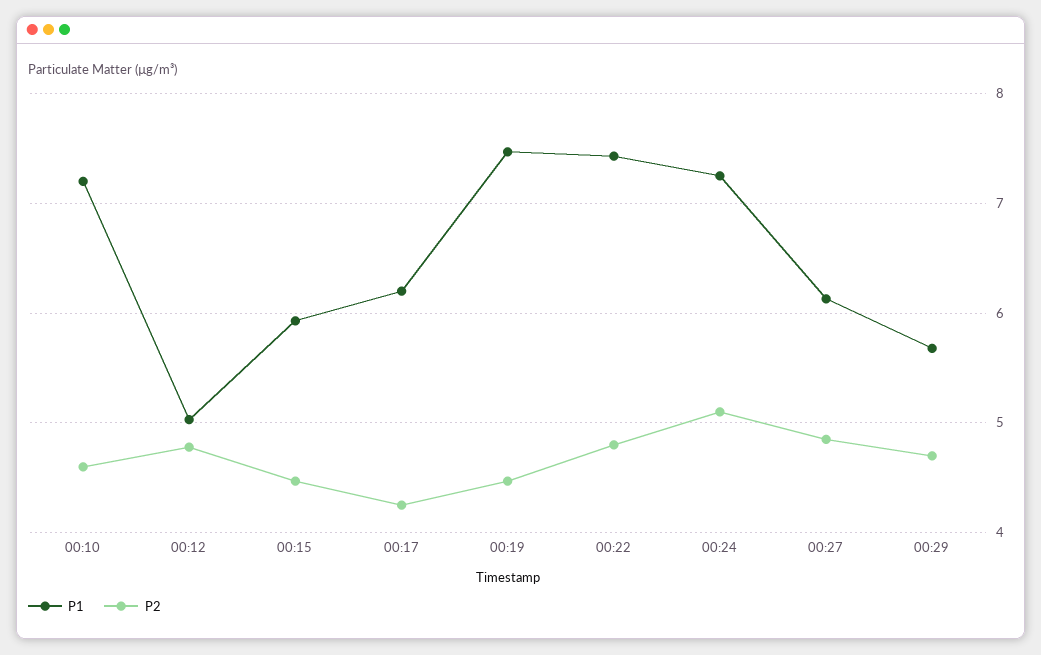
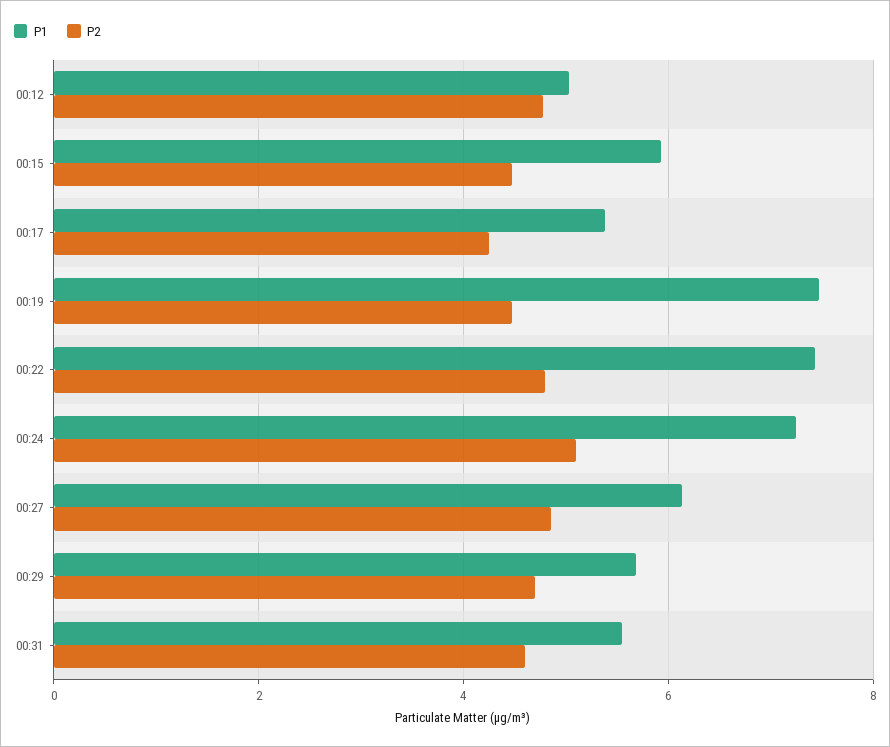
P1, 00:10: 7.2 -> none
P2, 00:10: 4.6 -> none
P1, 00:17: 6.2 -> 5.4
P1, 00:31: none -> 5.6
P2, 00:31: none -> 4.6

